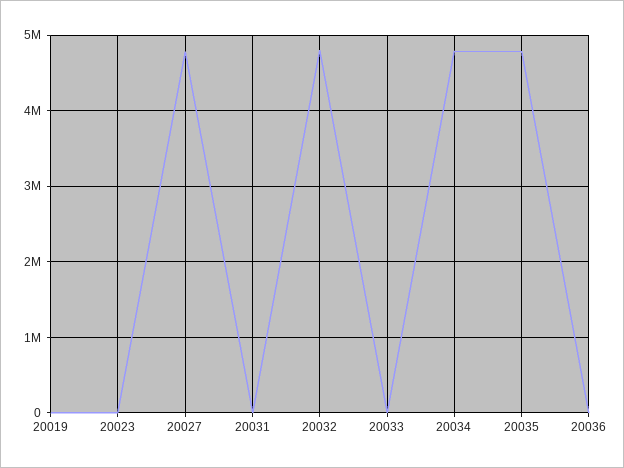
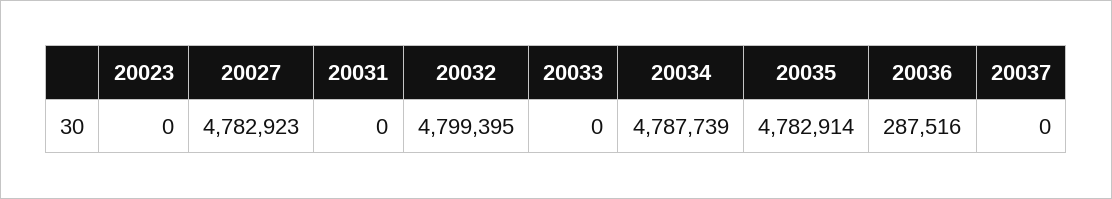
20019: 0 -> none
20036: 0 -> 287516
20037: none -> 0

